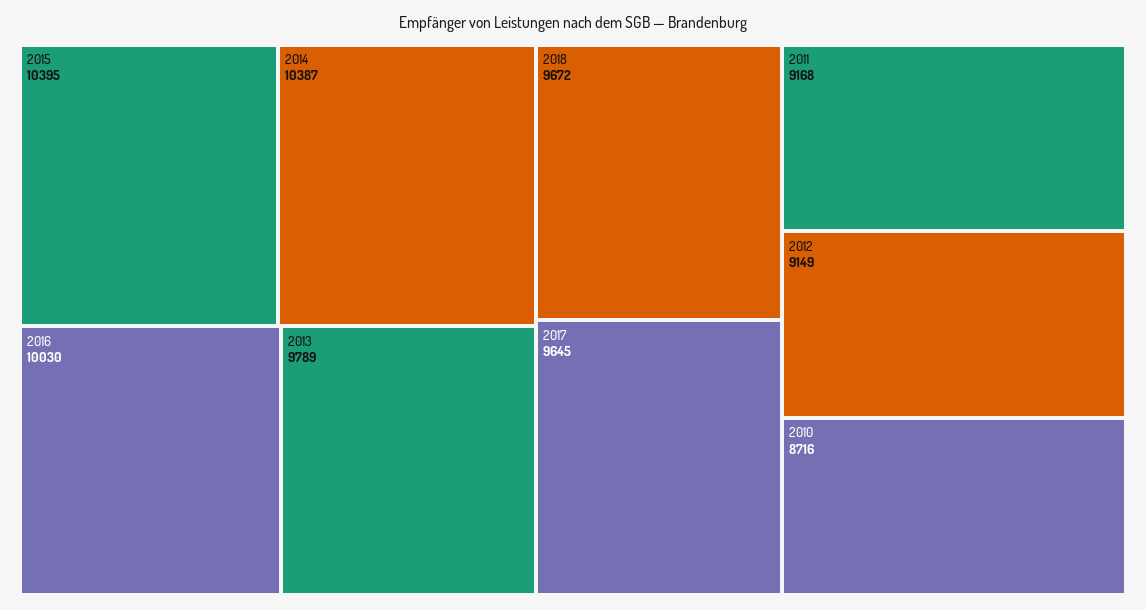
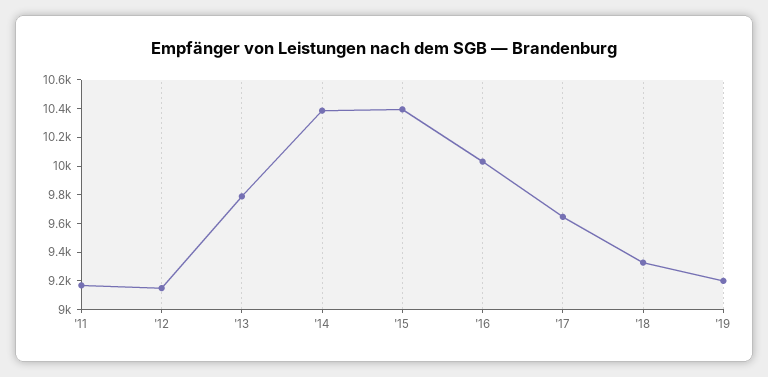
2018: 9672 -> 9300
2010: 8716 -> none
'19: none -> 9200

